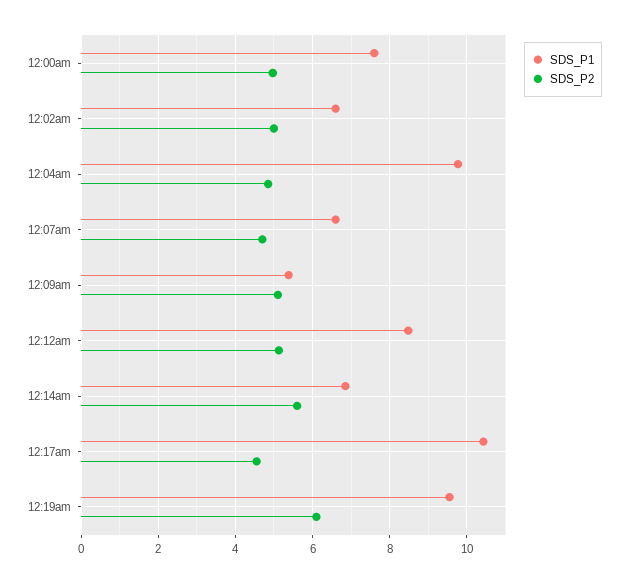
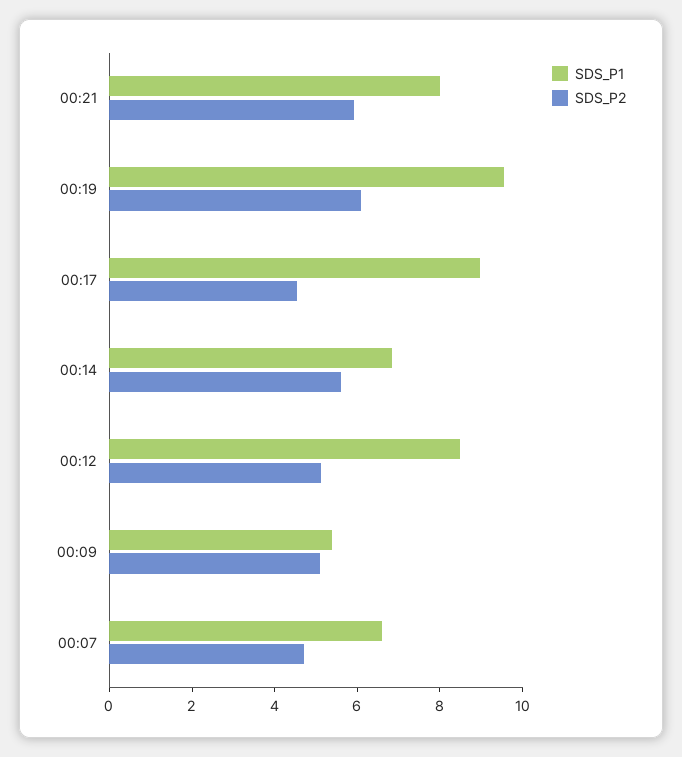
SDS_P1, 12:00am: 7.6 -> none
SDS_P2, 12:00am: 5 -> none
SDS_P1, 12:02am: 6.6 -> none
SDS_P2, 12:02am: 5 -> none
SDS_P1, 12:04am: 9.8 -> none
SDS_P2, 12:04am: 4.8 -> none
SDS_P1, 12:17am: 10.4 -> 9
SDS_P1, 00:21: none -> 8
SDS_P2, 00:21: none -> 6

